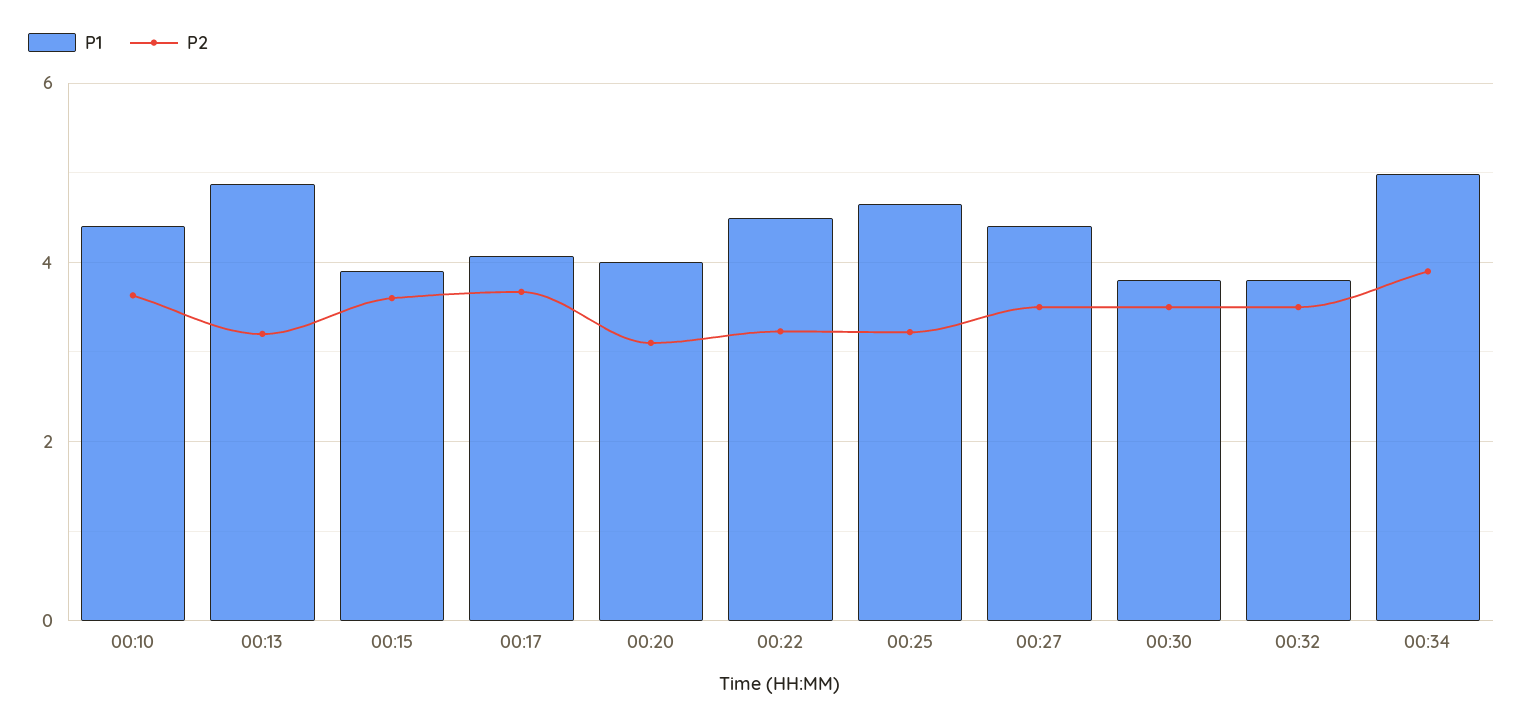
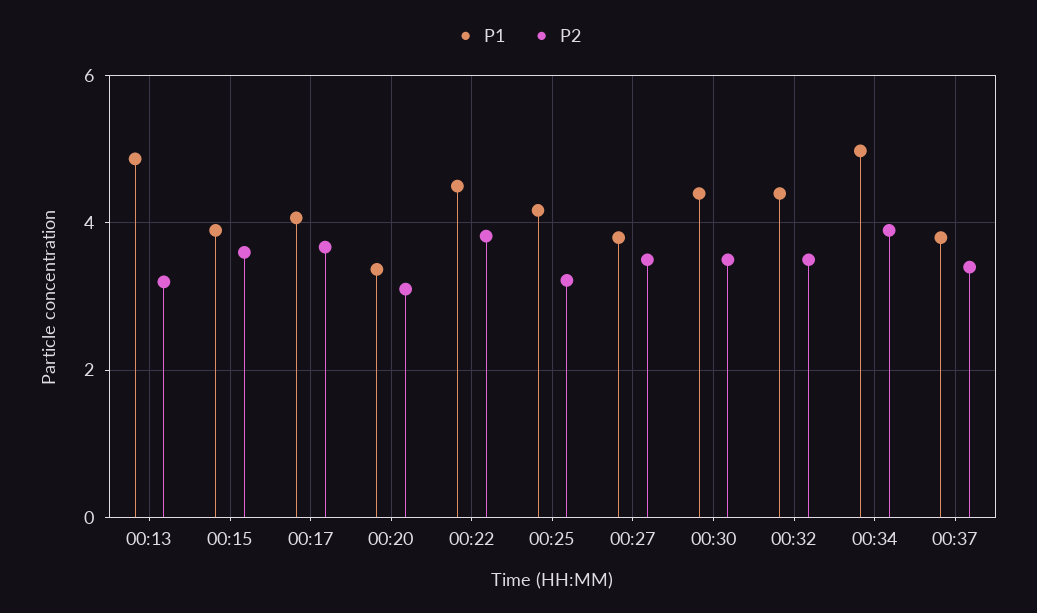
P1, 00:10: 4.4 -> none
P2, 00:10: 3.6 -> none
P1, 00:20: 4 -> 3.4
P2, 00:22: 3.2 -> 3.8
P1, 00:25: 4.6 -> 4.2
P1, 00:27: 4.4 -> 3.8
P1, 00:30: 3.8 -> 4.4
P1, 00:32: 3.8 -> 4.4
P1, 00:37: none -> 3.8
P2, 00:37: none -> 3.4

